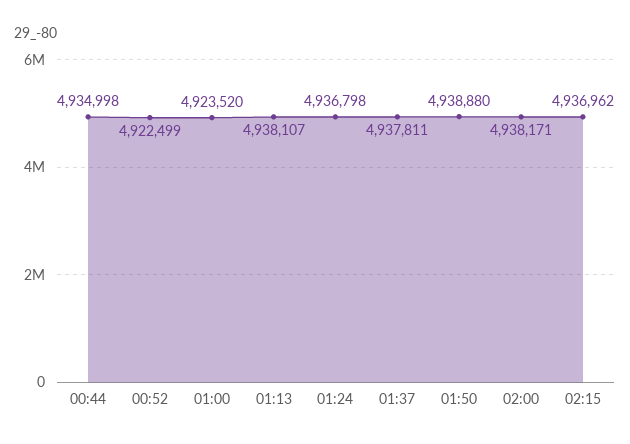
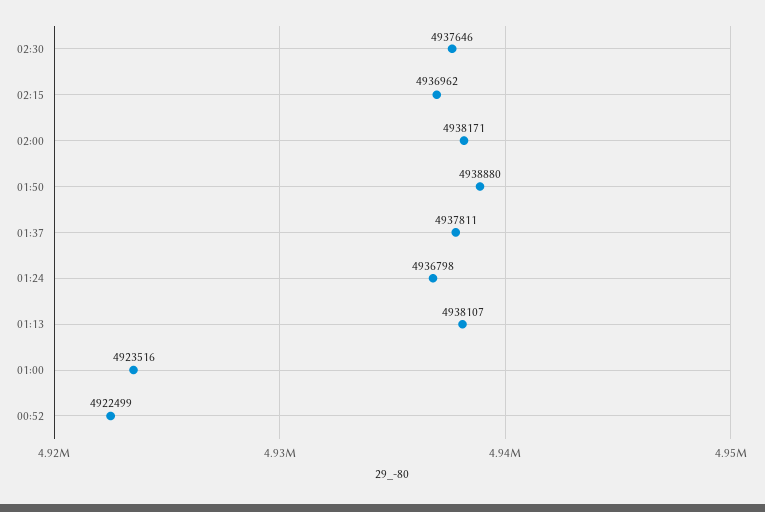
00:44: 4934998 -> none
01:00: 4923520 -> 4923516
02:30: none -> 4937646

